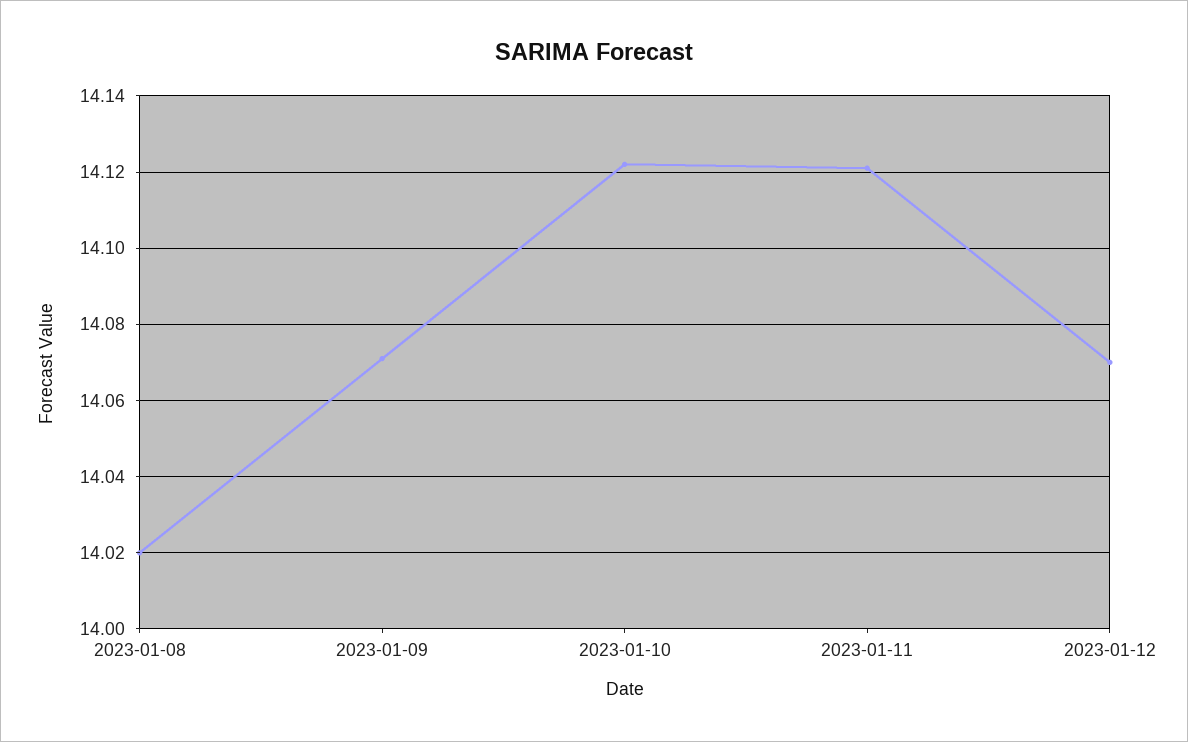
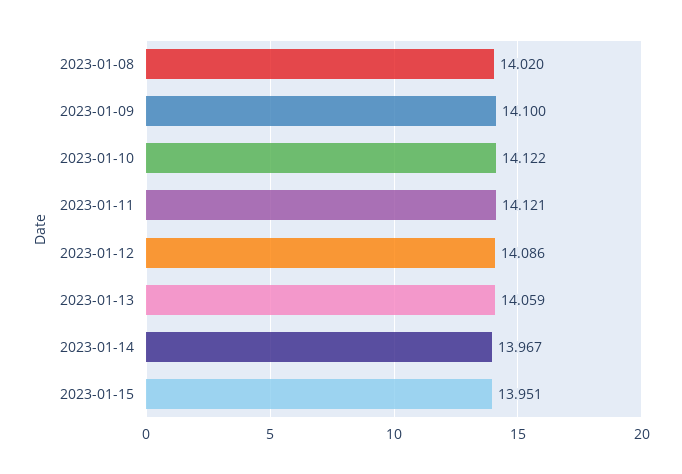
2023-01-09: 14.07 -> 14.1
2023-01-12: 14.07 -> 14.086
2023-01-13: none -> 14.059
2023-01-14: none -> 13.967
2023-01-15: none -> 13.951

